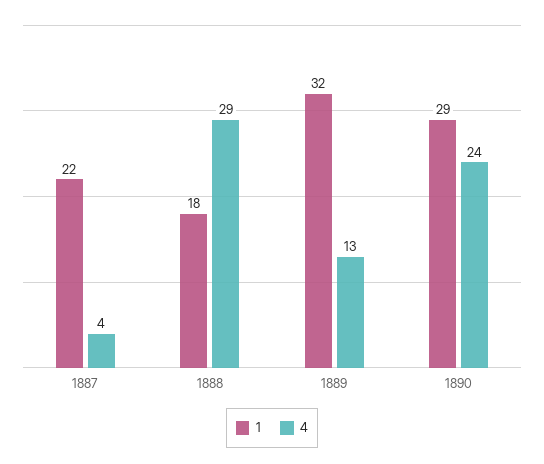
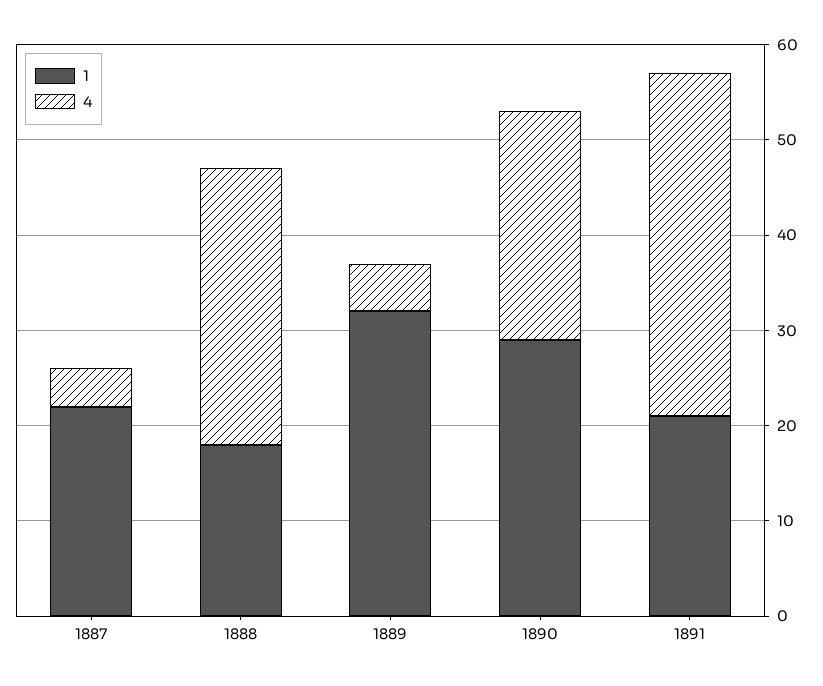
4, 1889: 13 -> 5
1, 1891: none -> 21
4, 1891: none -> 36

